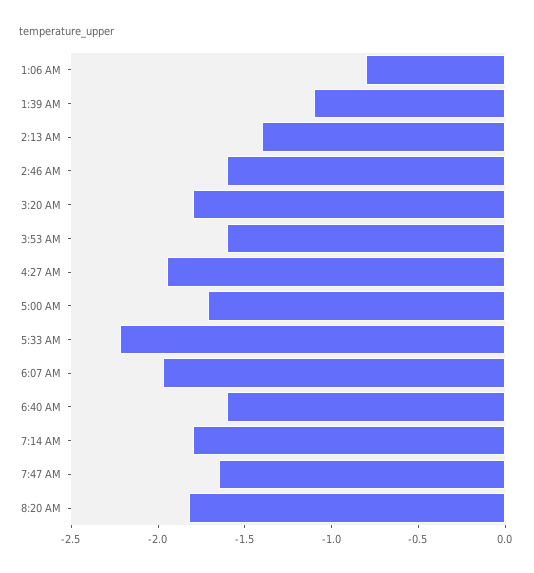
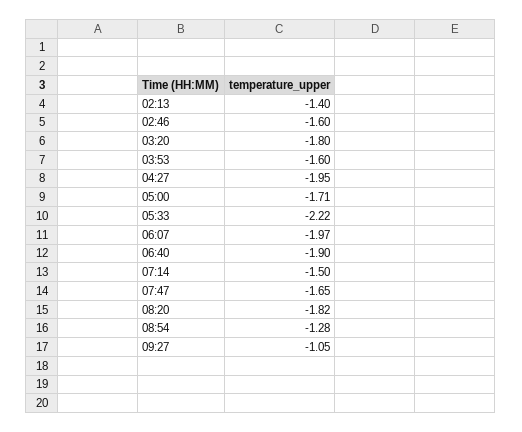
1:06 AM: -0.8 -> none
1:39 AM: -1.1 -> none
6:40 AM: -1.6 -> -1.9
7:14 AM: -1.8 -> -1.5
08:54: none -> -1.28
09:27: none -> -1.05

